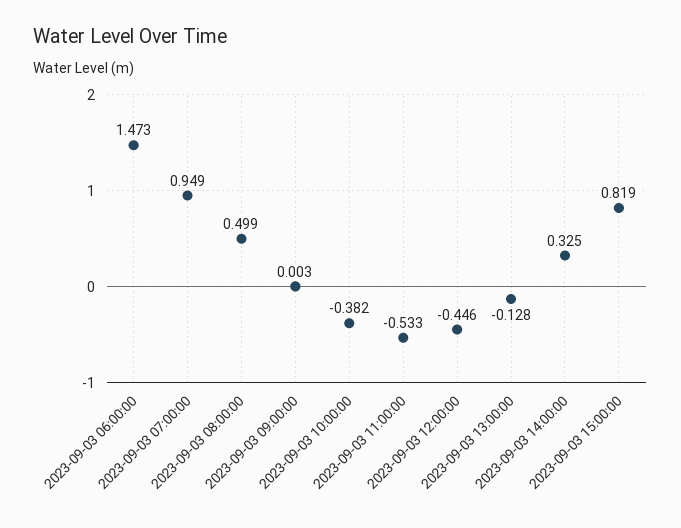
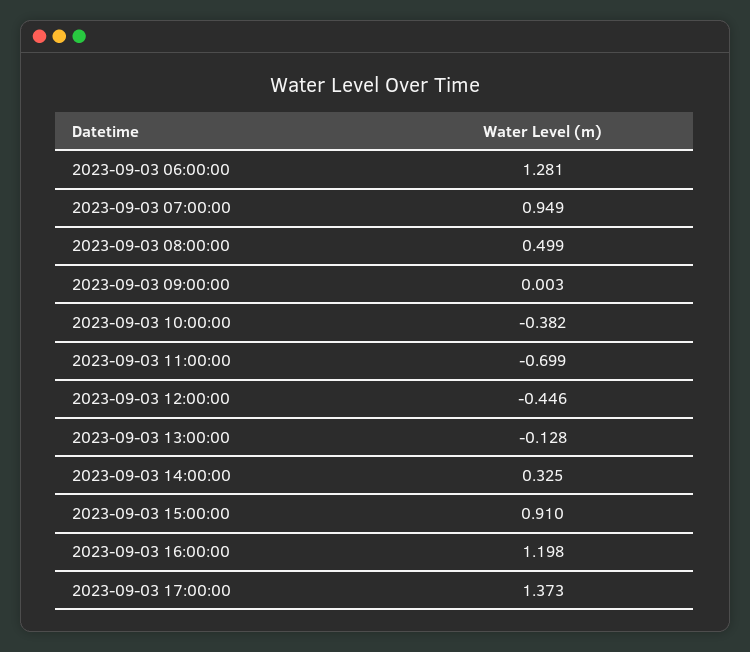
2023-09-03 06:00:00: 1.473 -> 1.281
2023-09-03 11:00:00: -0.533 -> -0.699
2023-09-03 15:00:00: 0.819 -> 0.91
2023-09-03 16:00:00: none -> 1.198
2023-09-03 17:00:00: none -> 1.373

